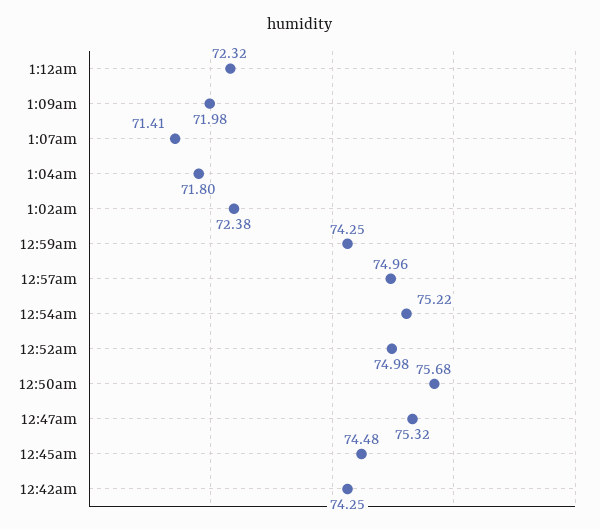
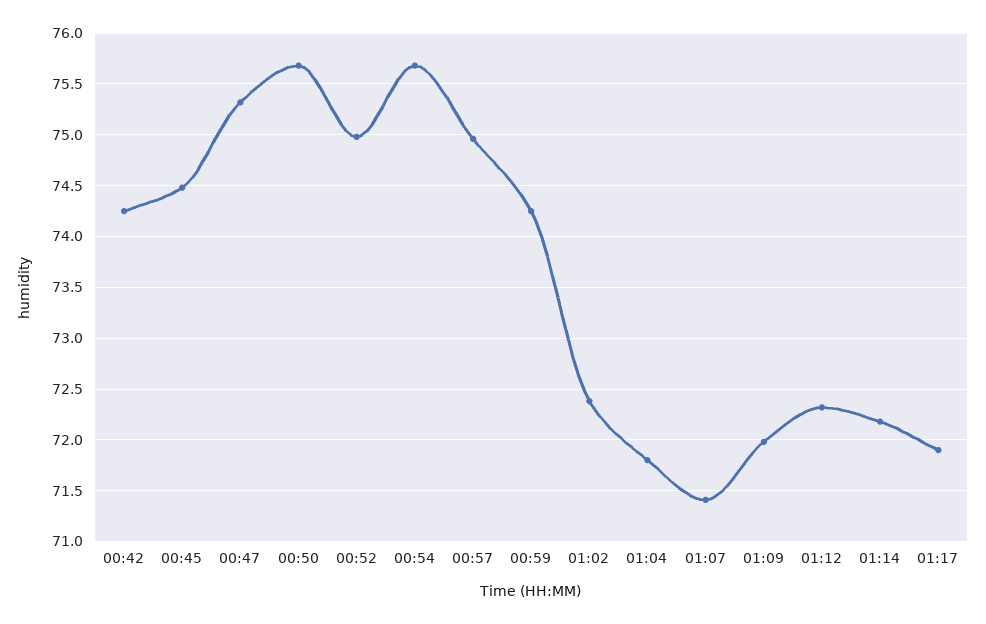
12:54am: 75.22 -> 75.7
01:14: none -> 72.2
01:17: none -> 71.9

